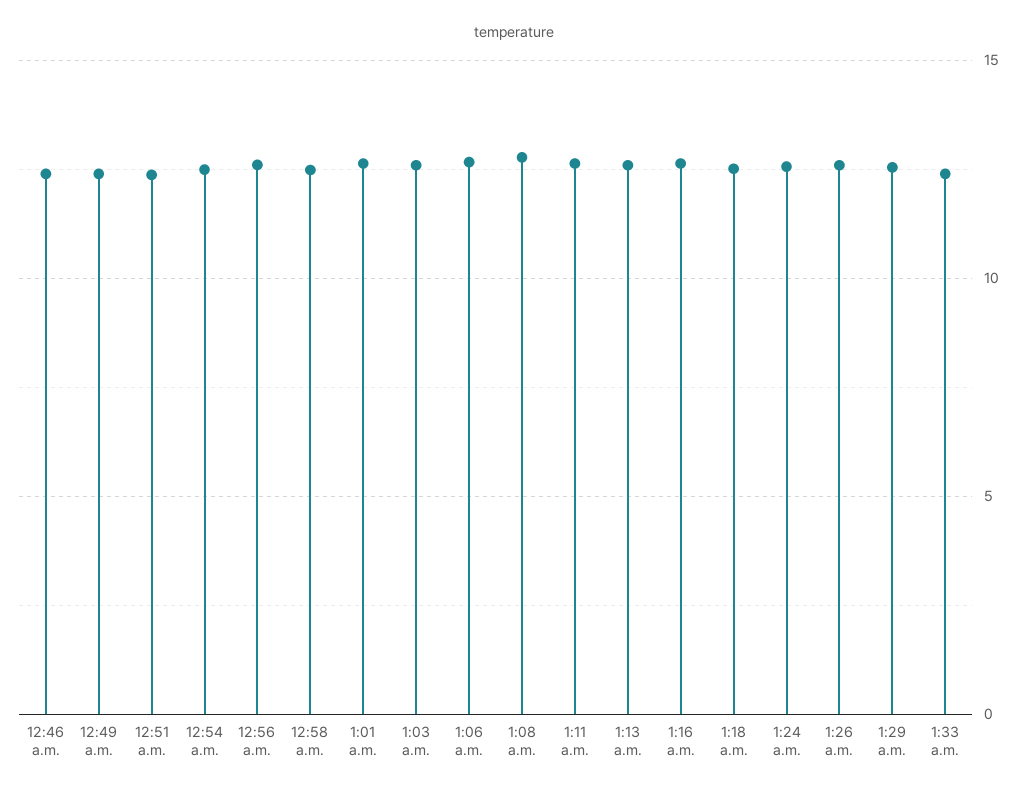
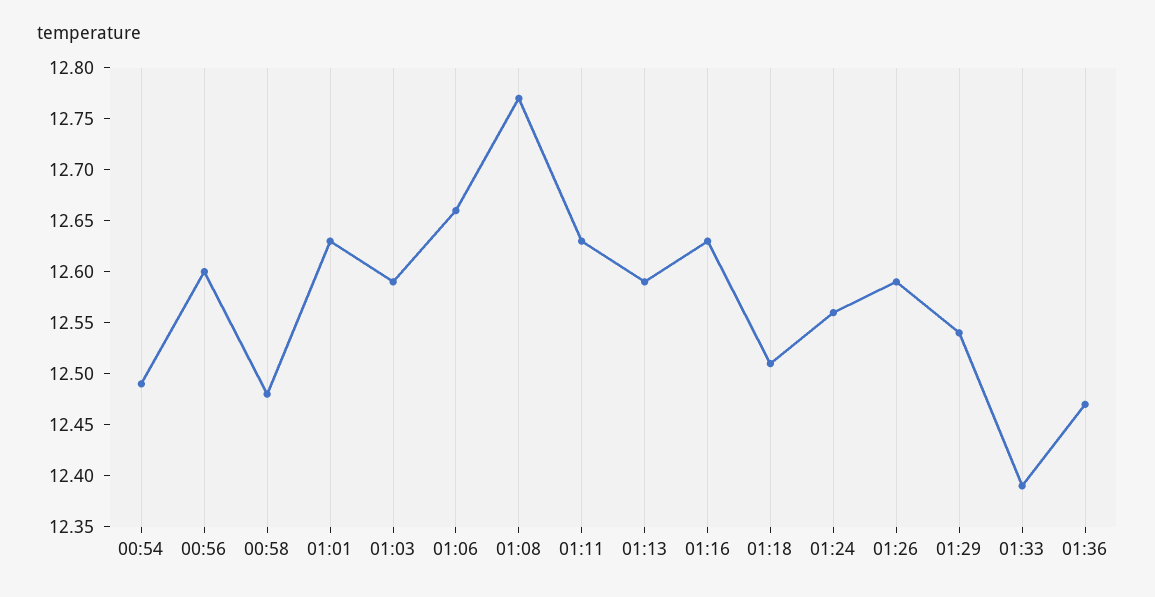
12:46 a.m.: 12.5 -> none
12:49 a.m.: 12.5 -> none
12:51 a.m.: 12.5 -> none
01:36: none -> 12.47

